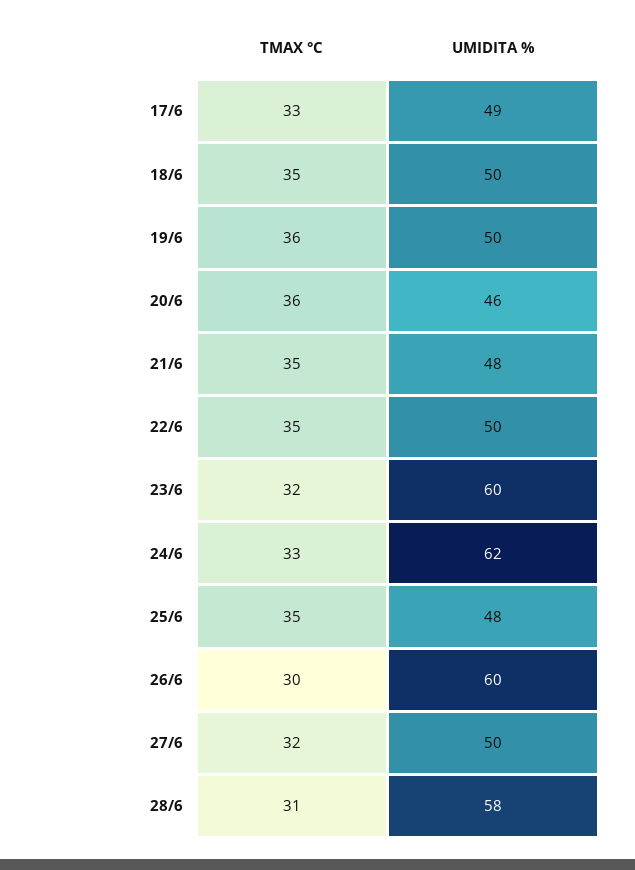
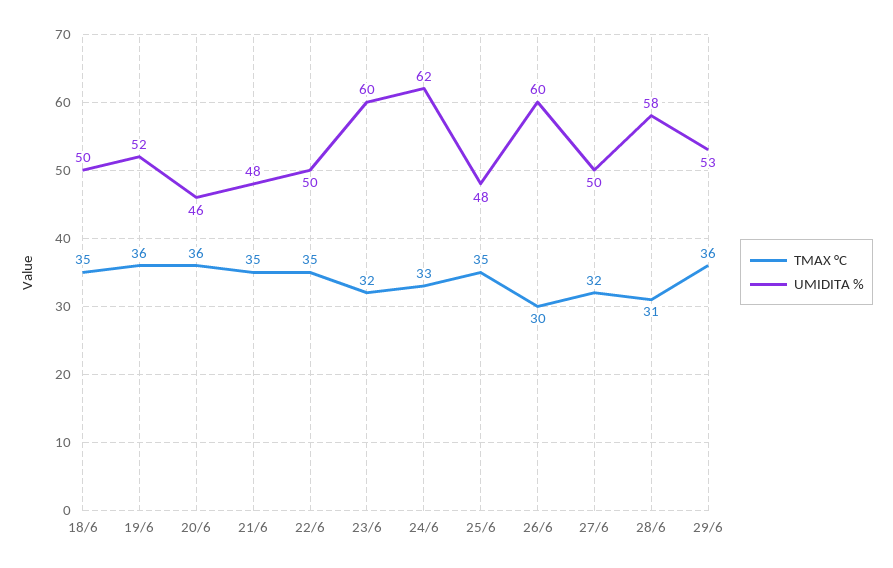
TMAX °C, 17/6: 33 -> none
UMIDITA %, 17/6: 49 -> none
UMIDITA %, 19/6: 50 -> 52
TMAX °C, 29/6: none -> 36
UMIDITA %, 29/6: none -> 53

